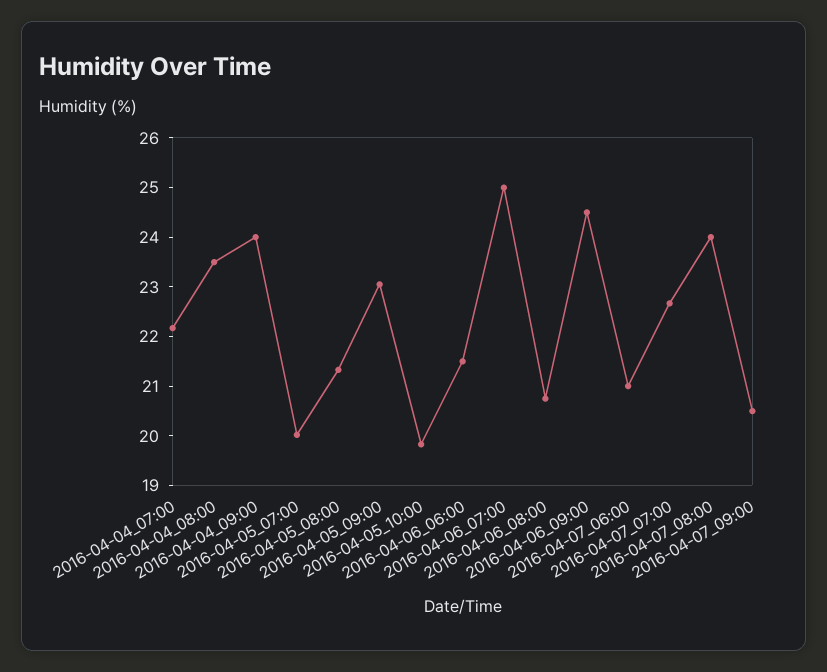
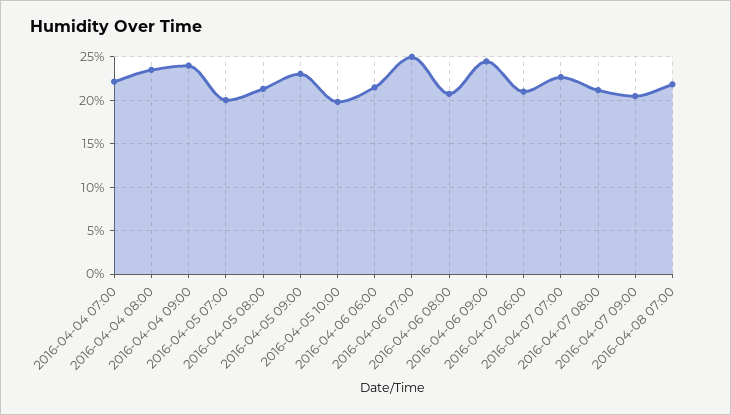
2016-04-07_08:00: 24 -> 21
2016-04-08 07:00: none -> 22

